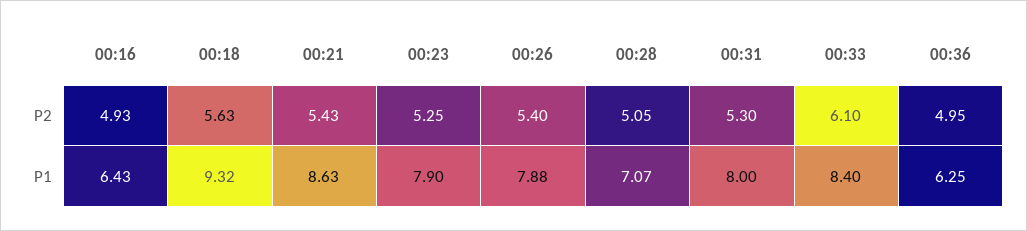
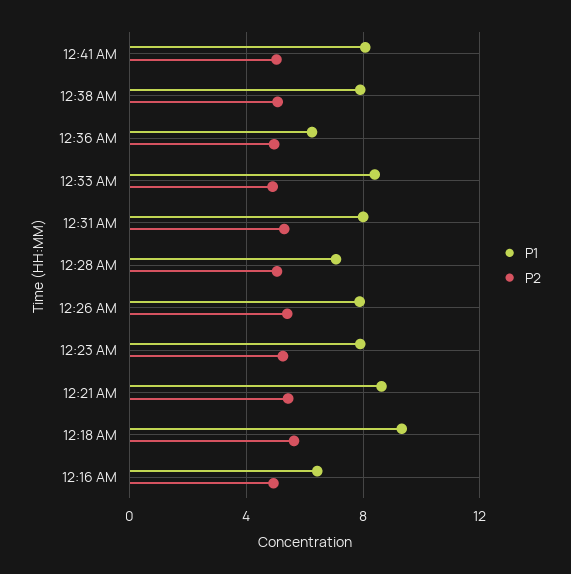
P2, 00:33: 6.1 -> 5
P1, 12:41 AM: none -> 8
P2, 12:41 AM: none -> 5
P1, 12:38 AM: none -> 8
P2, 12:38 AM: none -> 5

